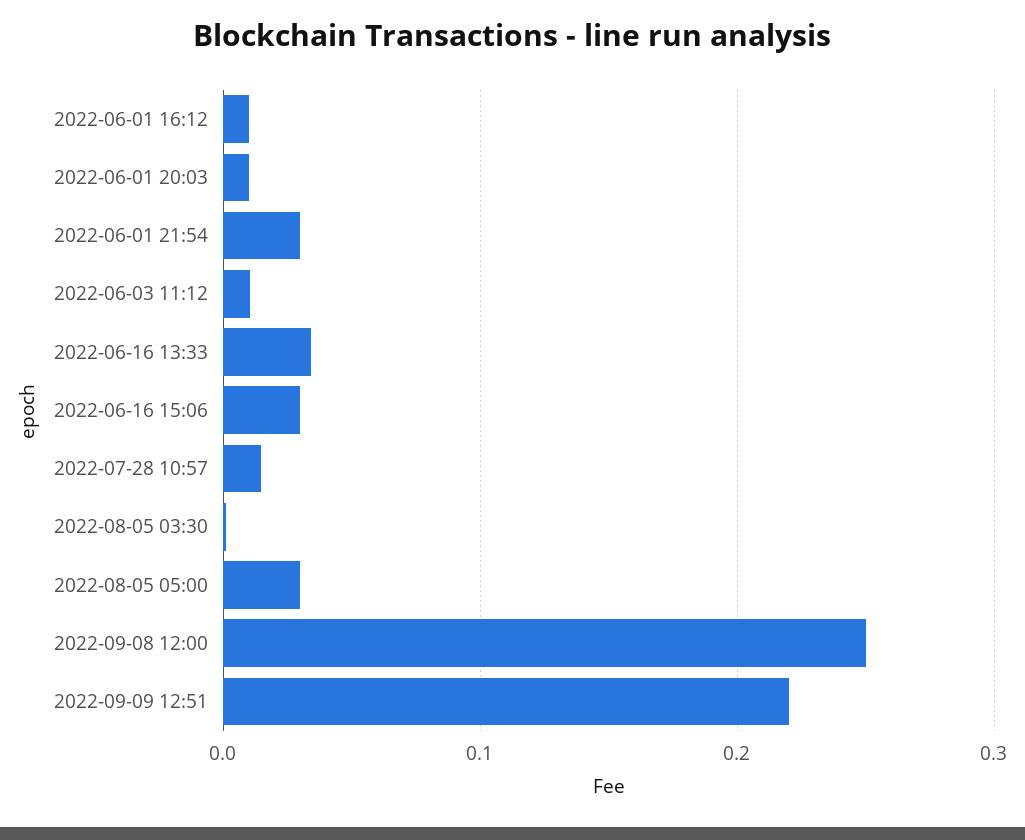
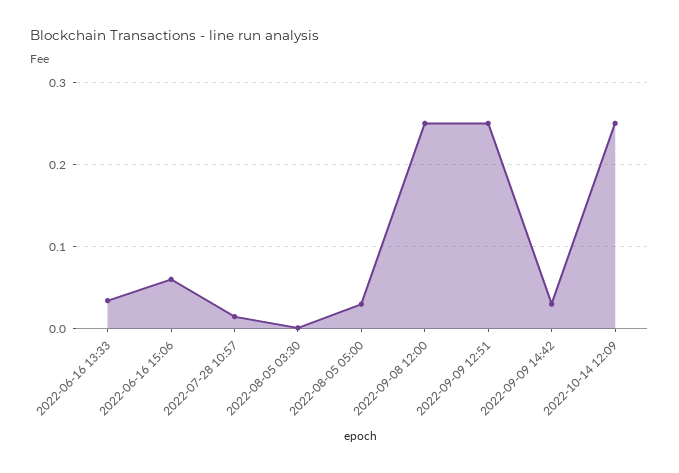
2022-06-01 16:12: 0.01 -> none
2022-06-01 20:03: 0.01 -> none
2022-06-01 21:54: 0.03 -> none
2022-06-03 11:12: 0.01 -> none
2022-06-16 15:06: 0.03 -> 0.06
2022-09-09 12:51: 0.22 -> 0.25
2022-09-09 14:42: none -> 0.03
2022-10-14 12:09: none -> 0.25

